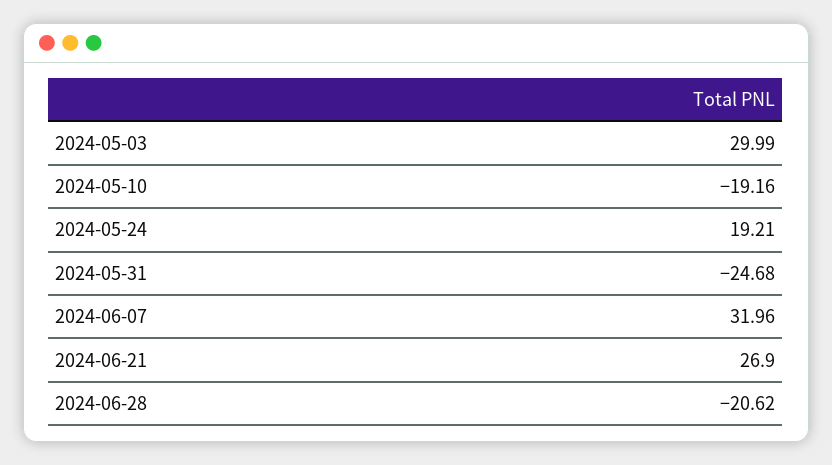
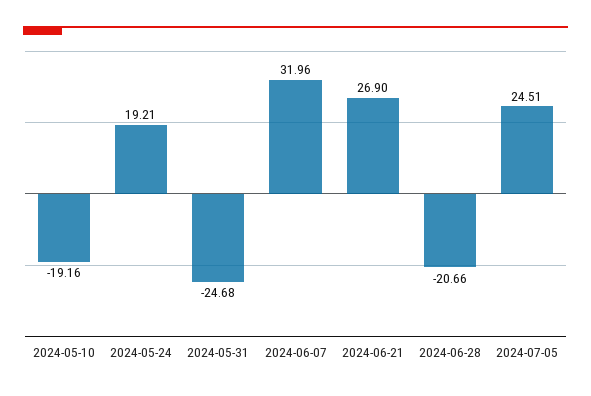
2024-05-03: 29.99 -> none
2024-06-28: -20.62 -> -20.66
2024-07-05: none -> 24.51

